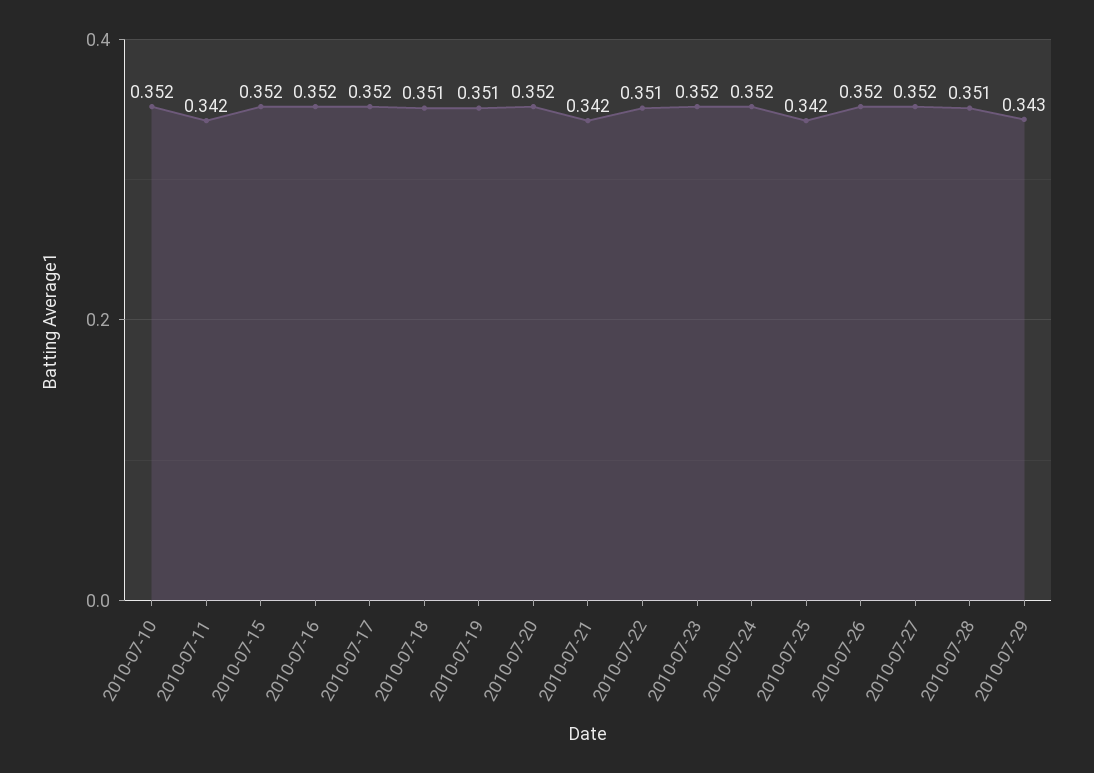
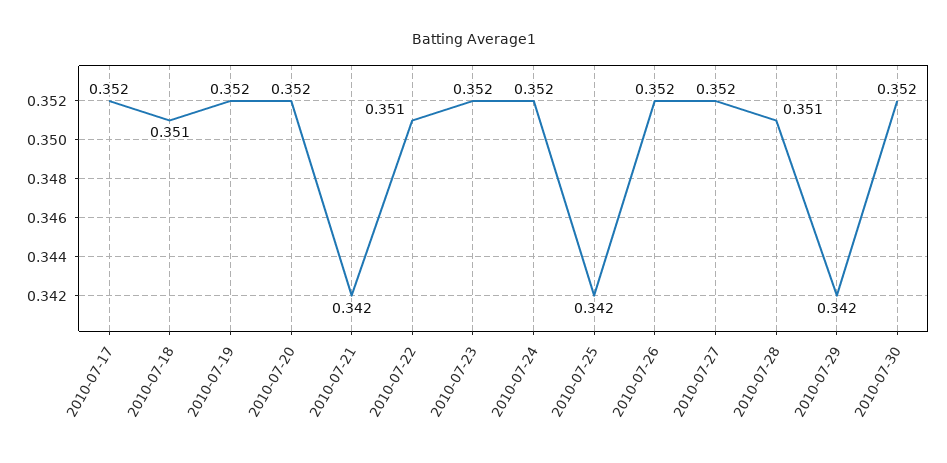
2010-07-10: 0.352 -> none
2010-07-11: 0.342 -> none
2010-07-15: 0.352 -> none
2010-07-16: 0.352 -> none
2010-07-19: 0.351 -> 0.352
2010-07-29: 0.343 -> 0.342
2010-07-30: none -> 0.352

